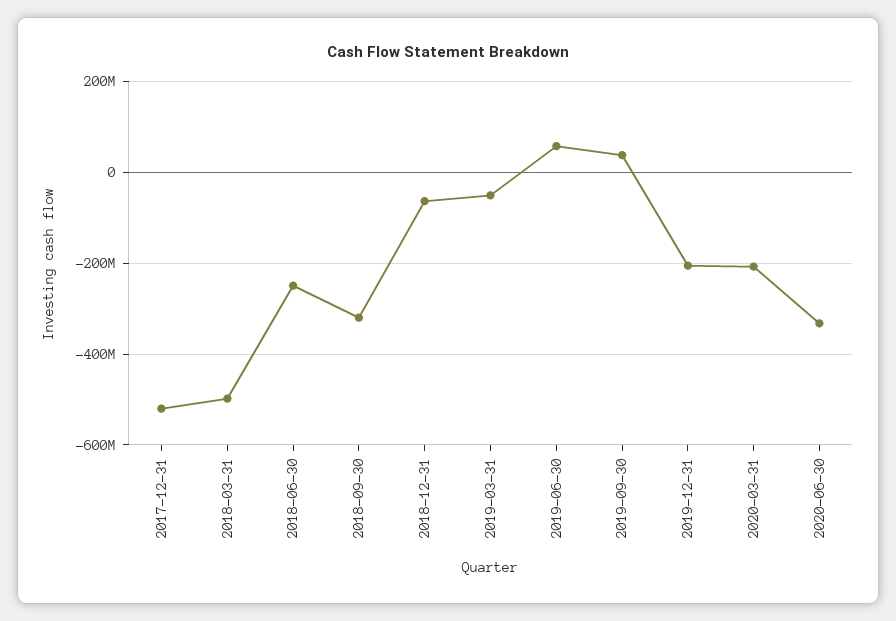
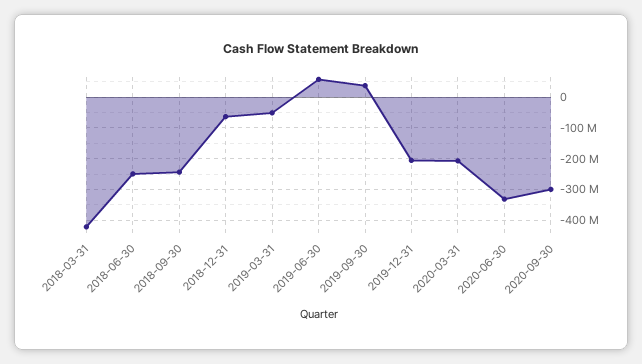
2017-12-31: -520000000 -> none
2018-03-31: -500000000 -> -420000000
2018-09-30: -320000000 -> -240000000
2020-09-30: none -> -300000000

